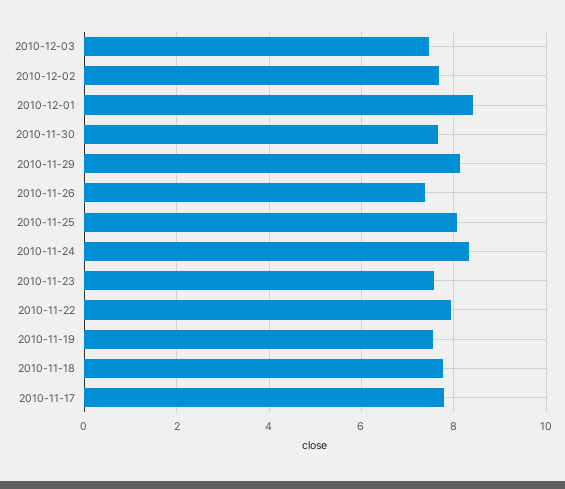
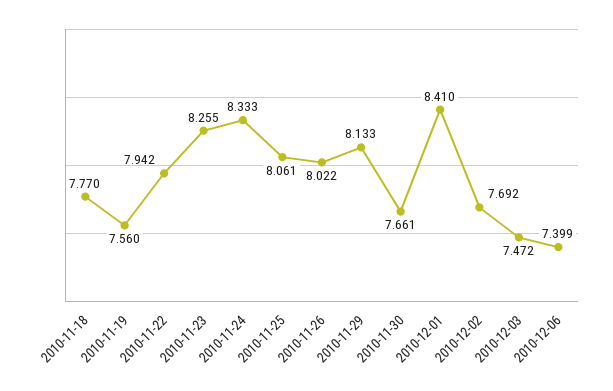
2010-11-26: 7.4 -> 8.022
2010-11-23: 7.6 -> 8.255
2010-11-17: 7.8 -> none
2010-12-06: none -> 7.399

